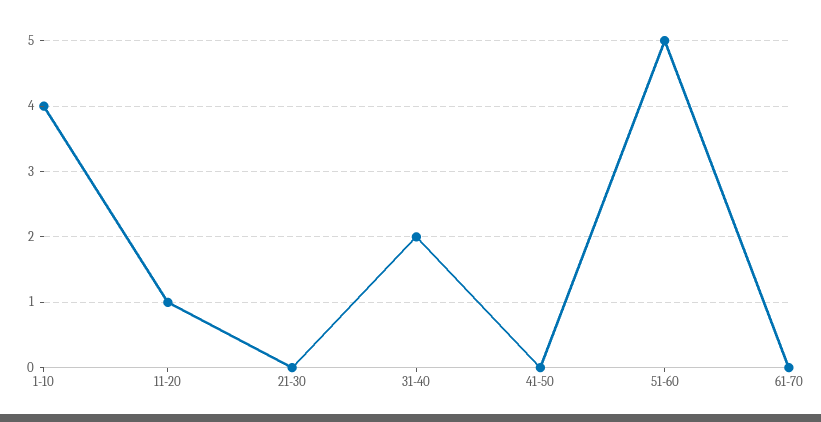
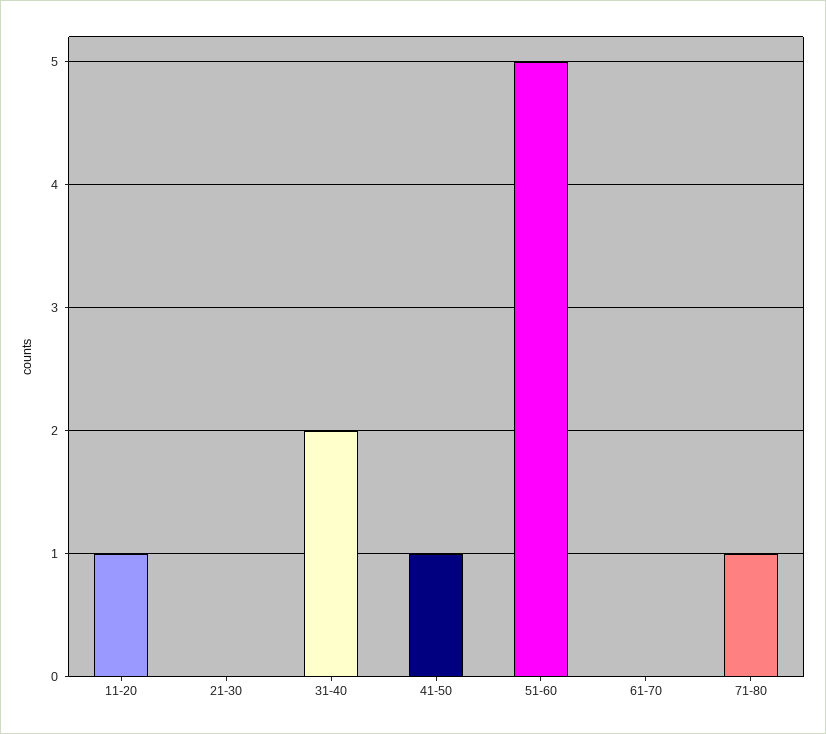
1-10: 4 -> none
41-50: 0 -> 1
71-80: none -> 1

